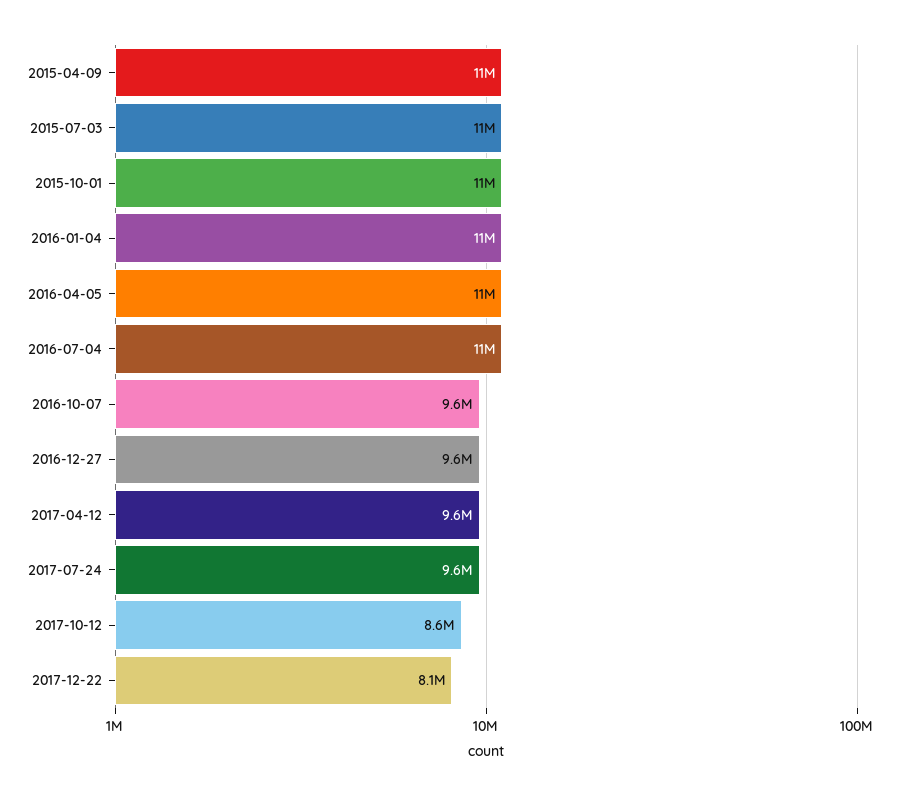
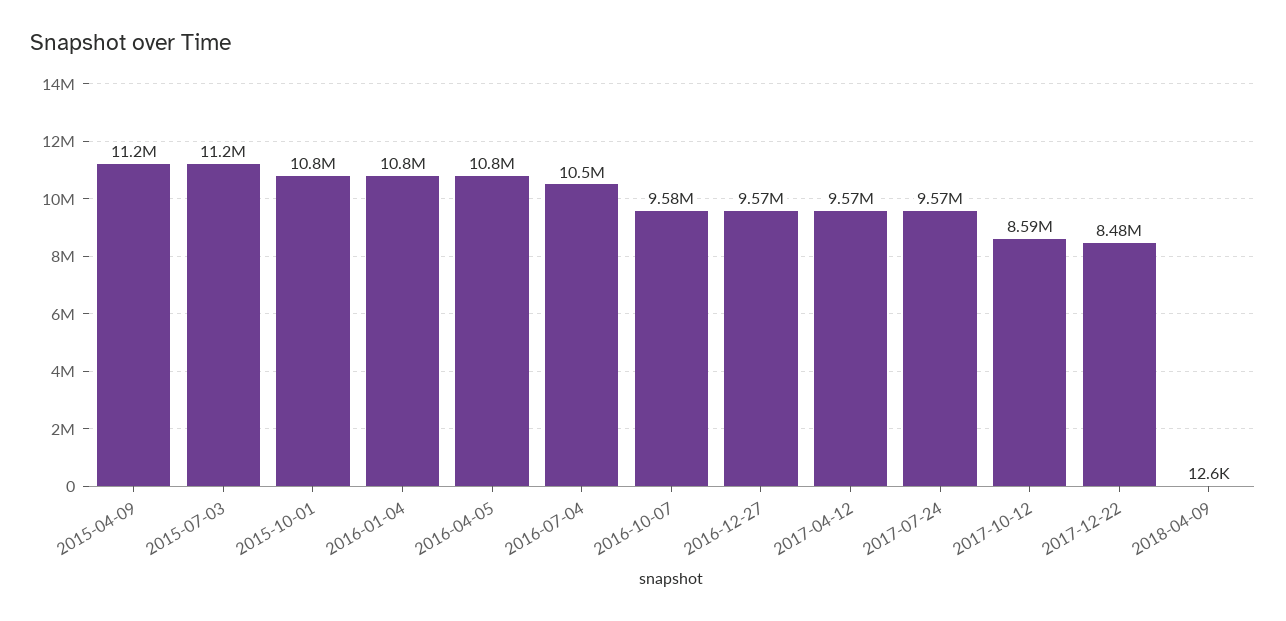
2017-12-22: 8100000 -> 8480000
2018-04-09: none -> 12600

